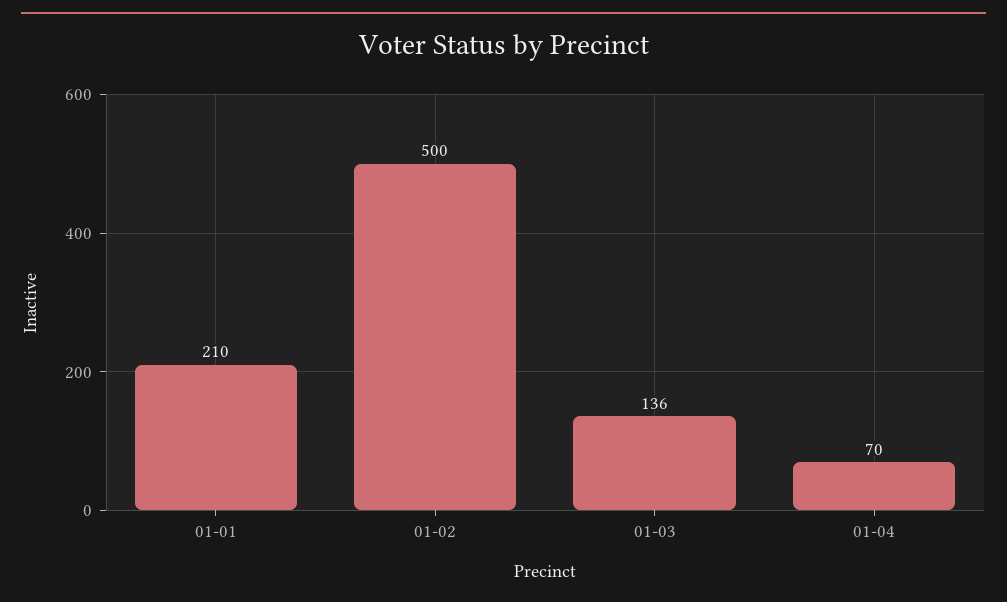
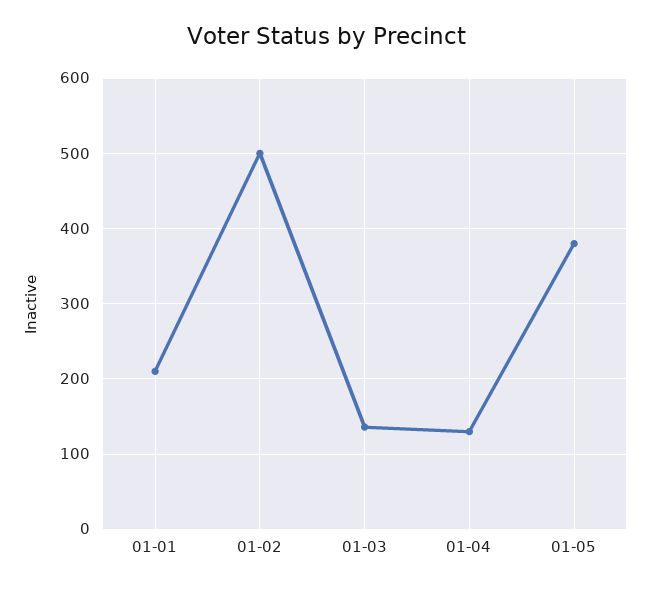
01-04: 70 -> 130
01-05: none -> 380

